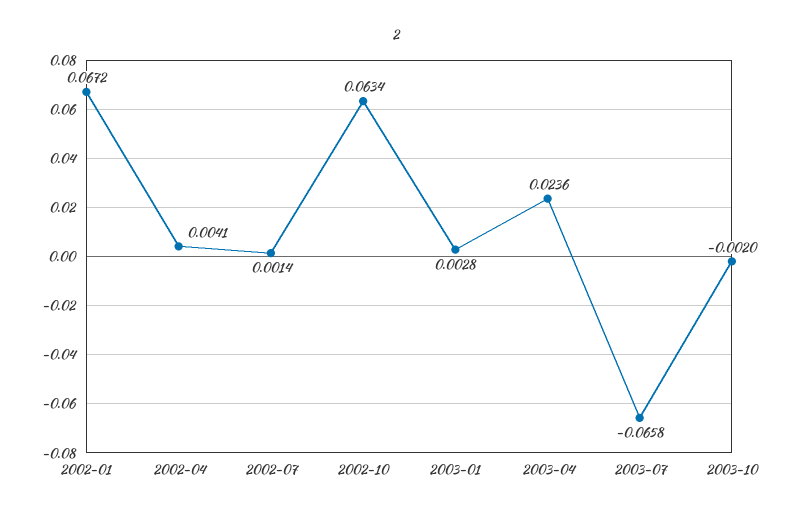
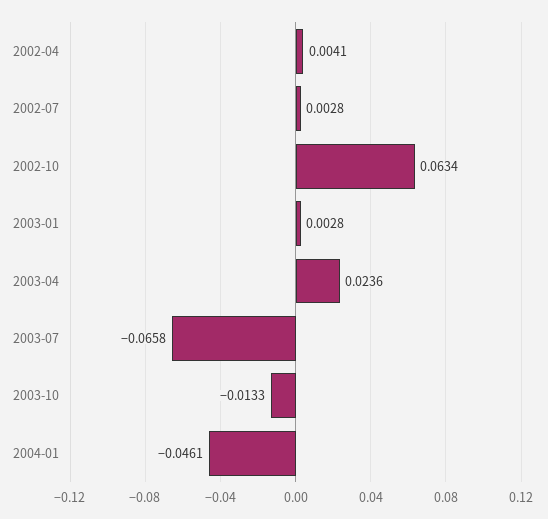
2002-01: 0.0672 -> none
2002-07: 0.0014 -> 0.0028
2003-10: -0.002 -> -0.0133
2004-01: none -> -0.0461

